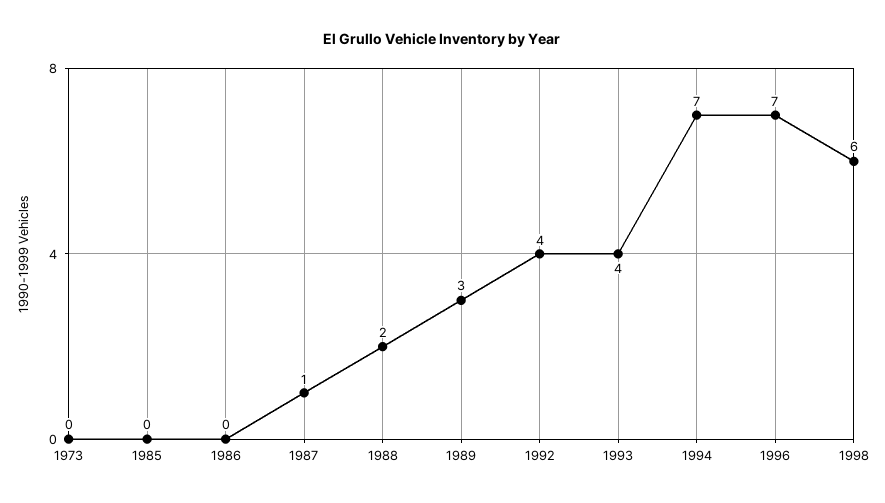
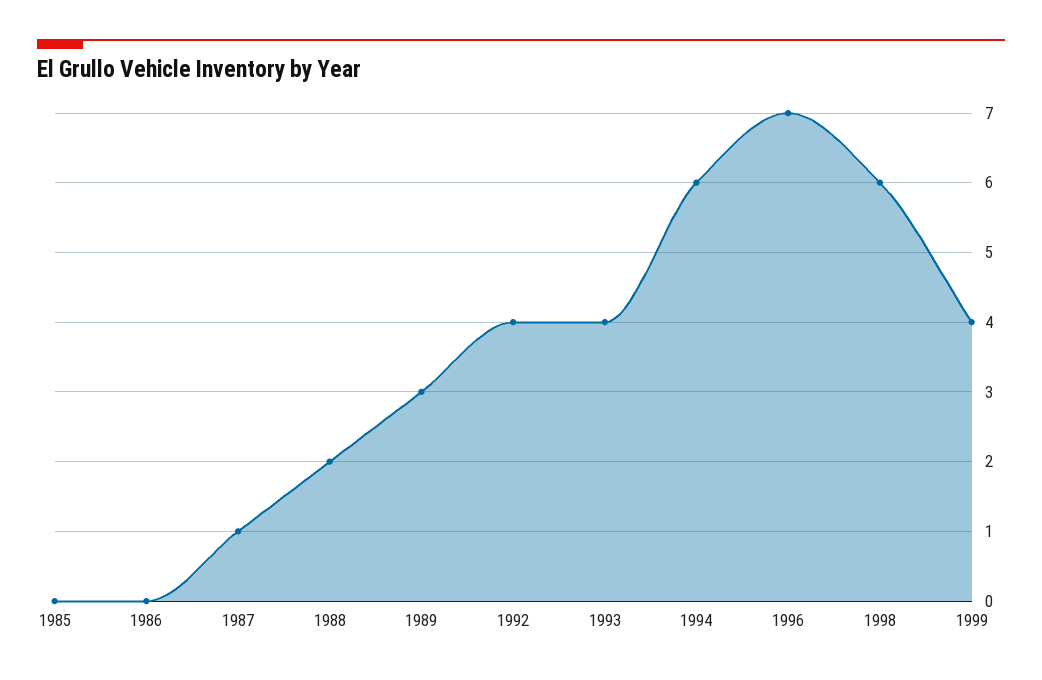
1973: 0 -> none
1994: 7 -> 6
1999: none -> 4

